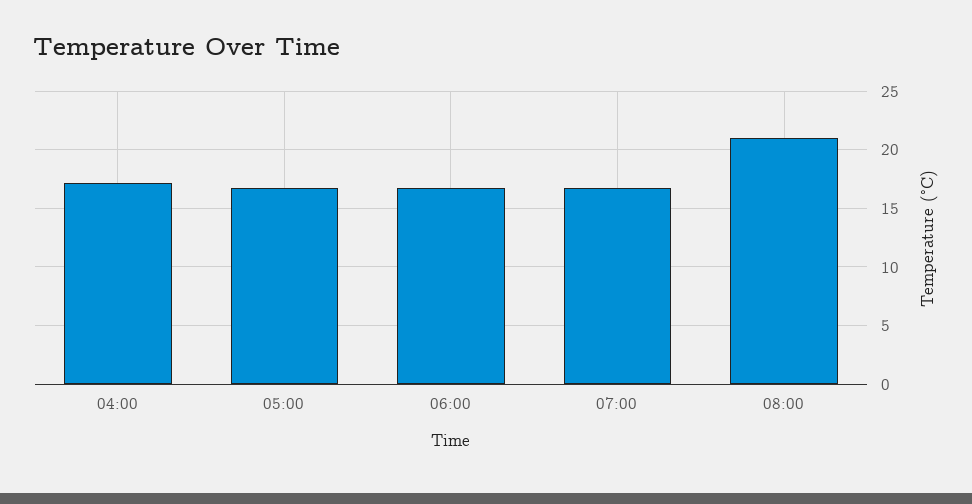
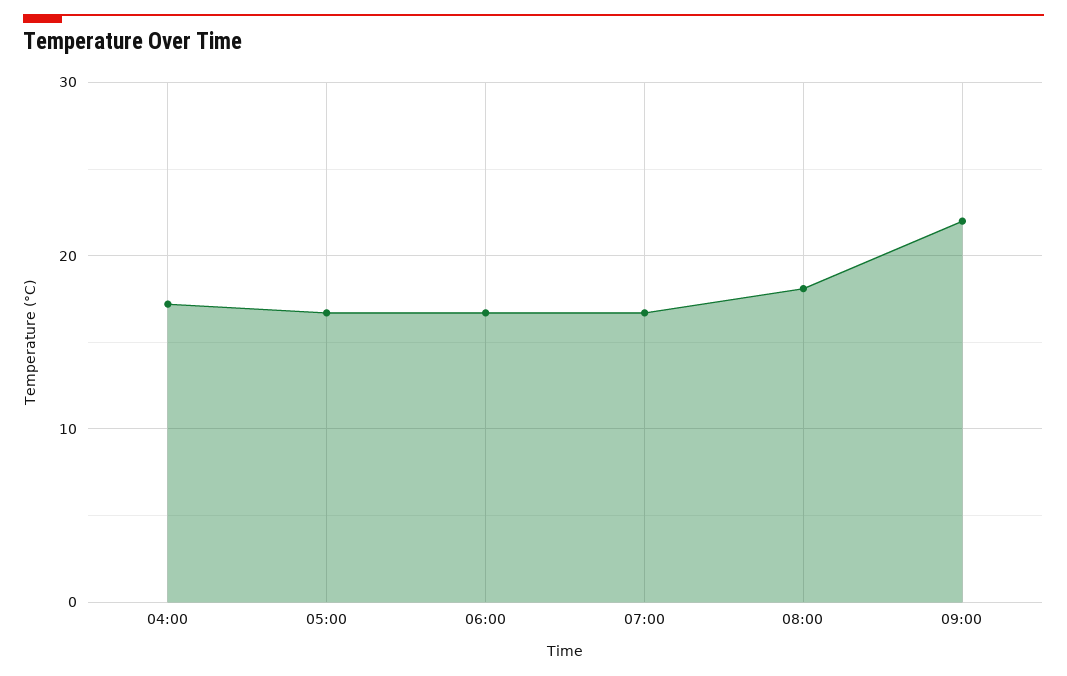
08:00: 21 -> 18
09:00: none -> 22

